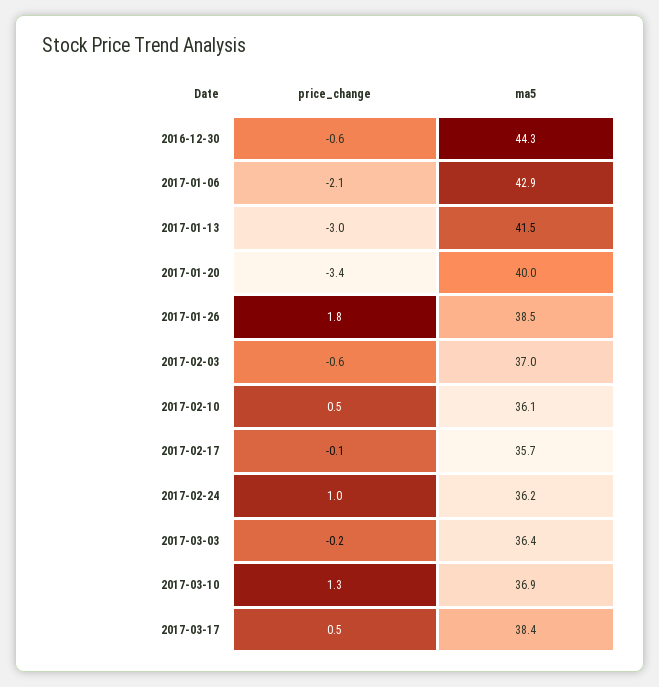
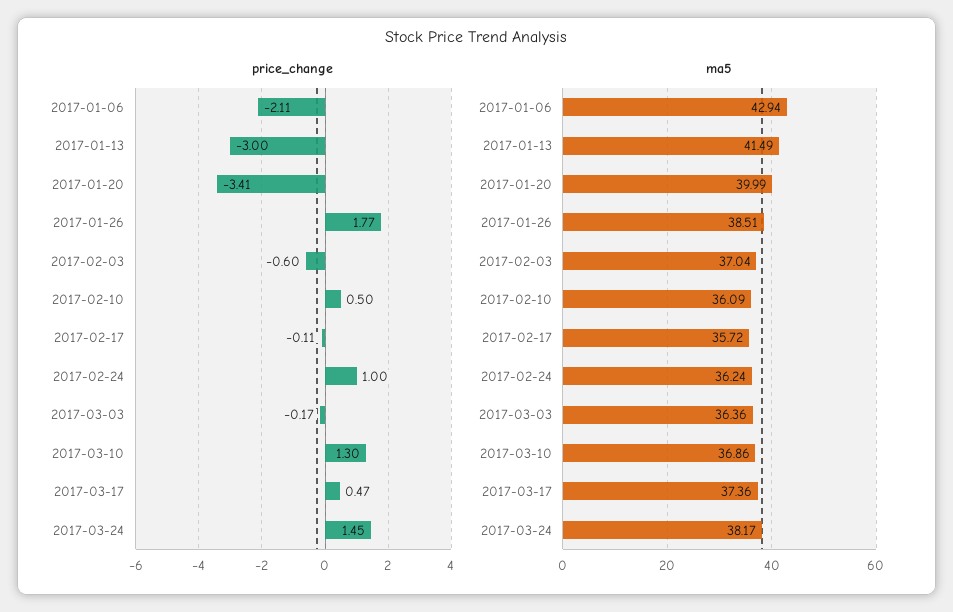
price_change, 2016-12-30: -0.6 -> none
ma5, 2016-12-30: 44.3 -> none
ma5, 2017-03-17: 38.4 -> 37.36
price_change, 2017-03-24: none -> 1.45
ma5, 2017-03-24: none -> 38.17

